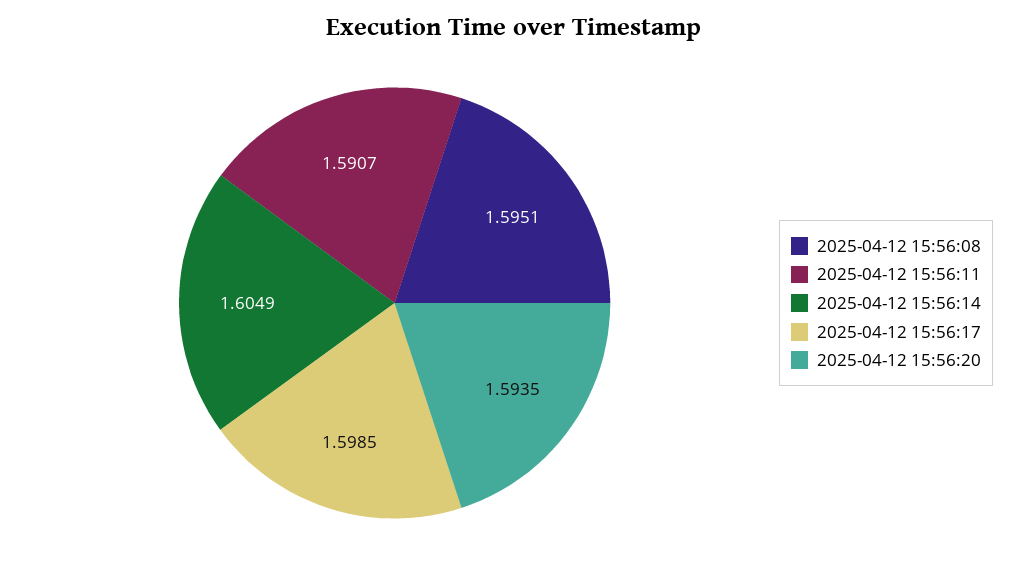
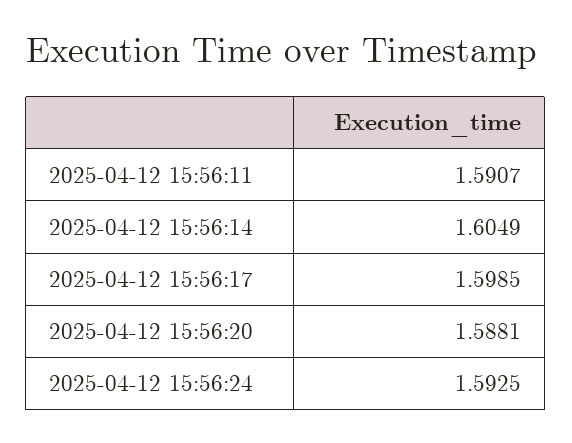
2025-04-12 15:56:08: 1.5951 -> none
2025-04-12 15:56:20: 1.5935 -> 1.5881
2025-04-12 15:56:24: none -> 1.5925

